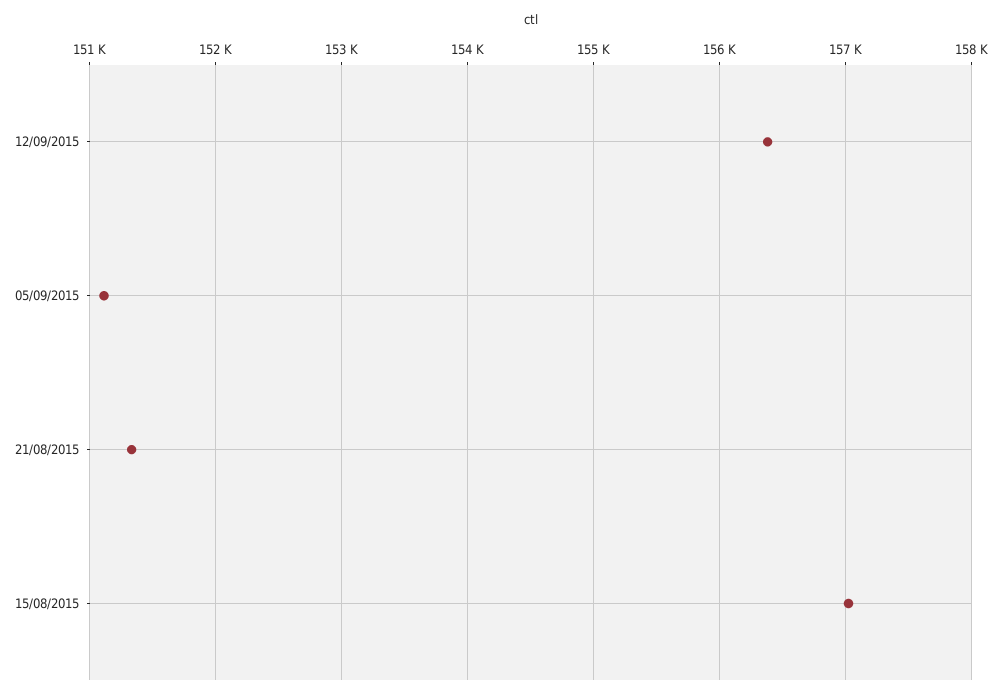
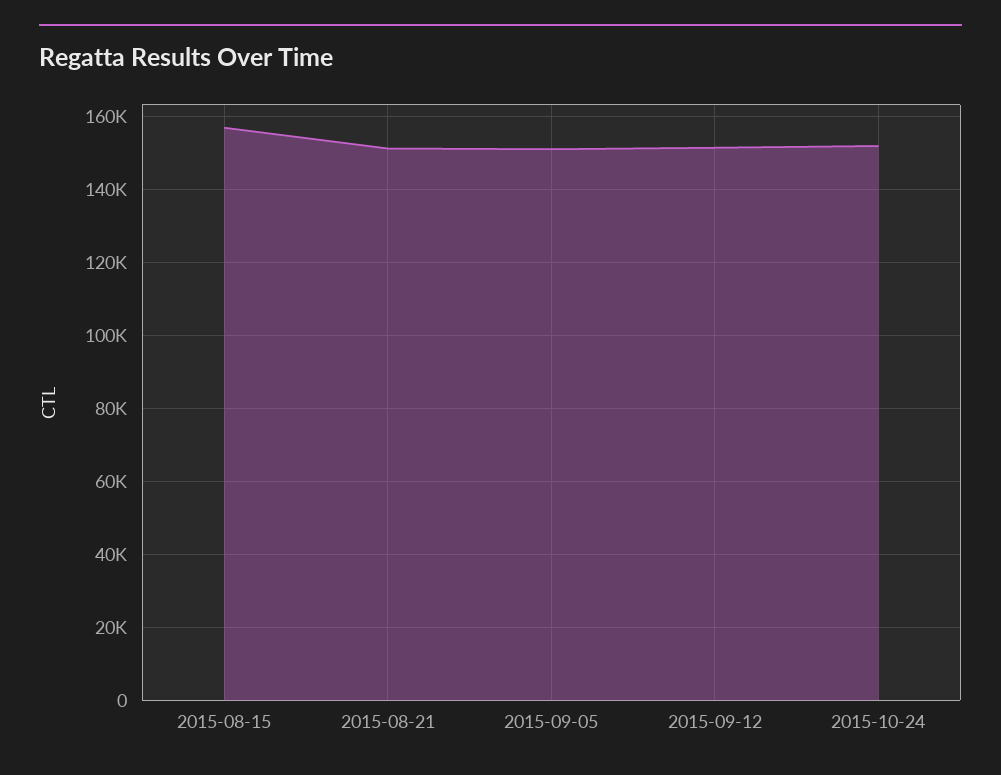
12/09/2015: 156400 -> 152000
2015-10-24: none -> 152000

